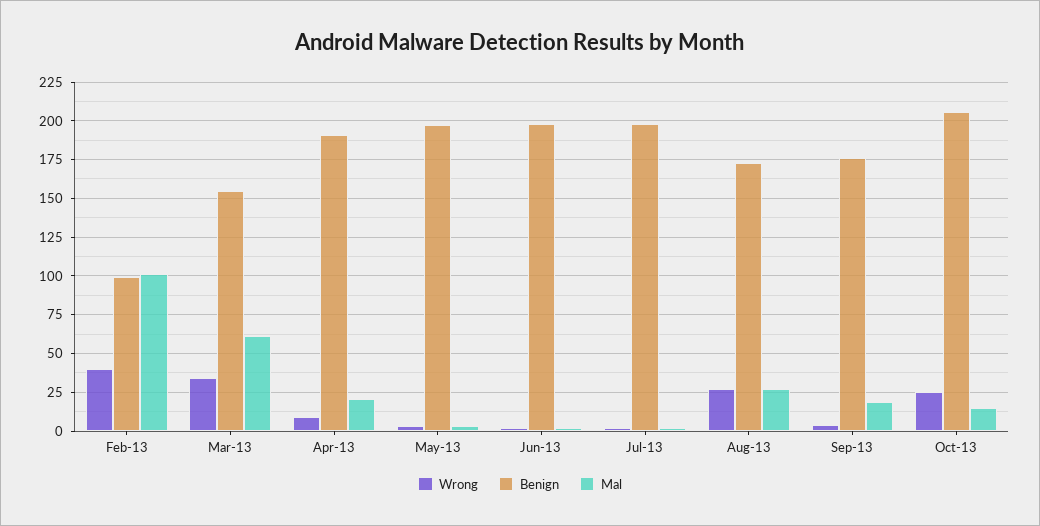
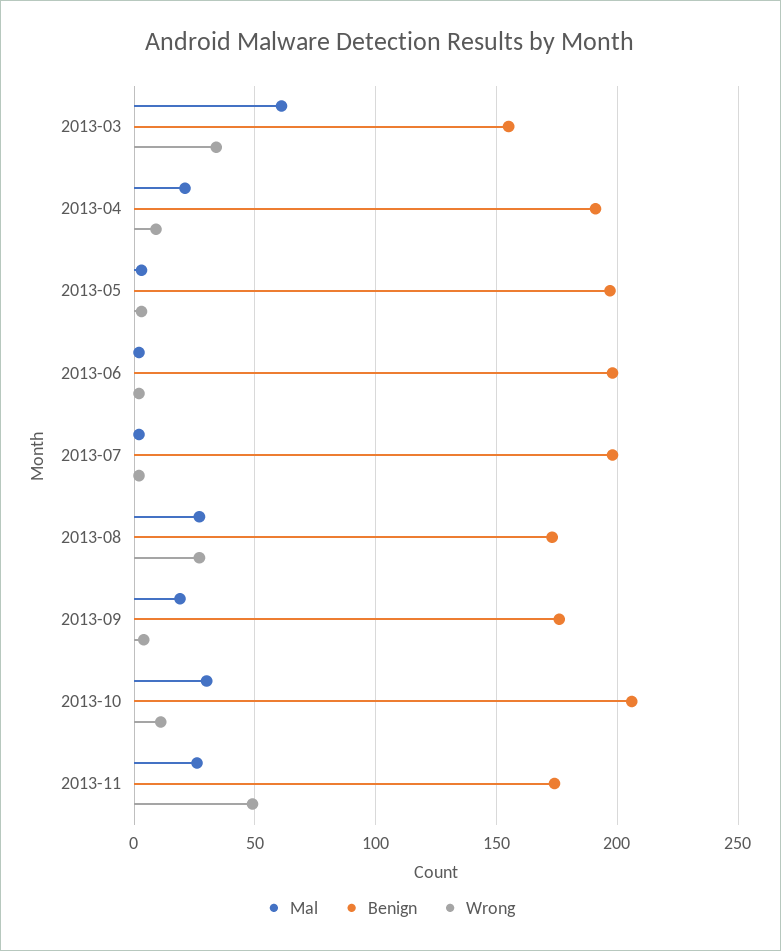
Wrong, Feb-13: 40 -> none
Benign, Feb-13: 100 -> none
Mal, Feb-13: 100 -> none
Wrong, Oct-13: 25 -> 10
Mal, Oct-13: 15 -> 30
Mal, 2013-11: none -> 25
Benign, 2013-11: none -> 175
Wrong, 2013-11: none -> 50

